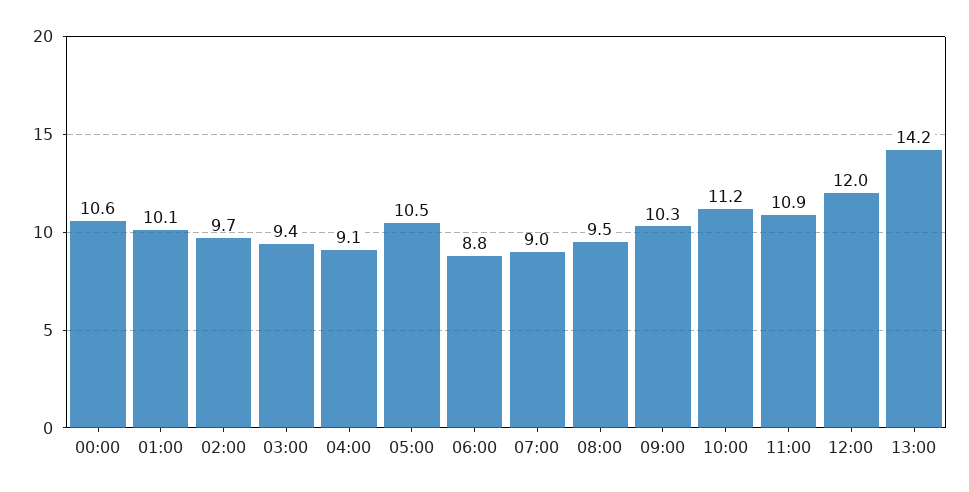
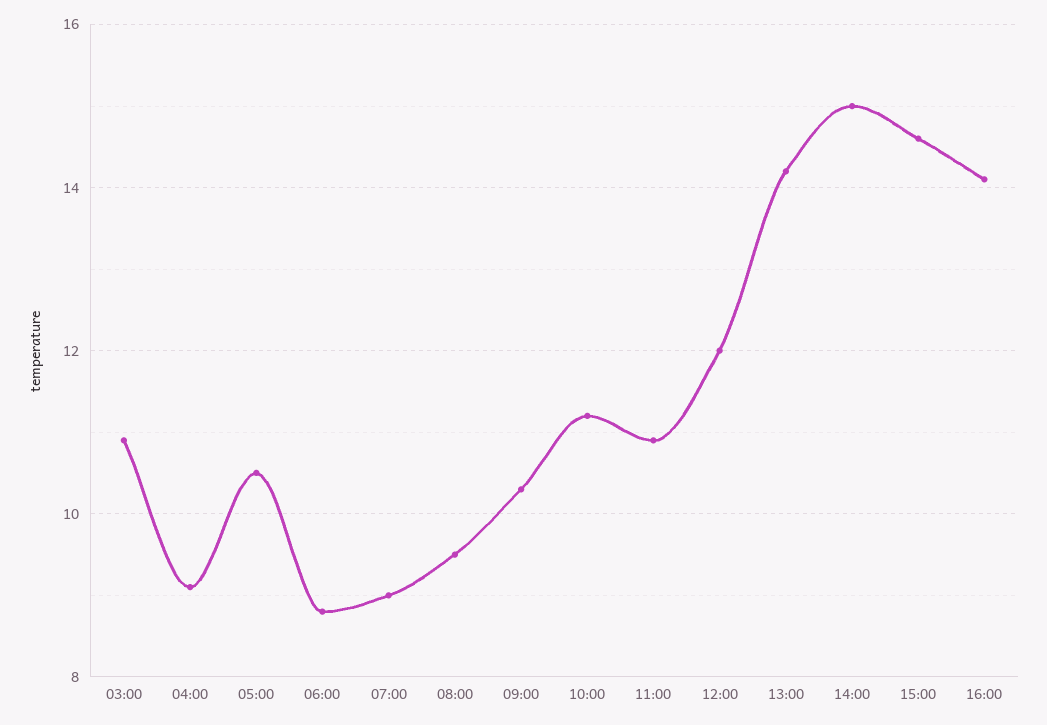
00:00: 10.6 -> none
01:00: 10.1 -> none
02:00: 9.7 -> none
03:00: 9.4 -> 11
14:00: none -> 15
15:00: none -> 14.5
16:00: none -> 14

